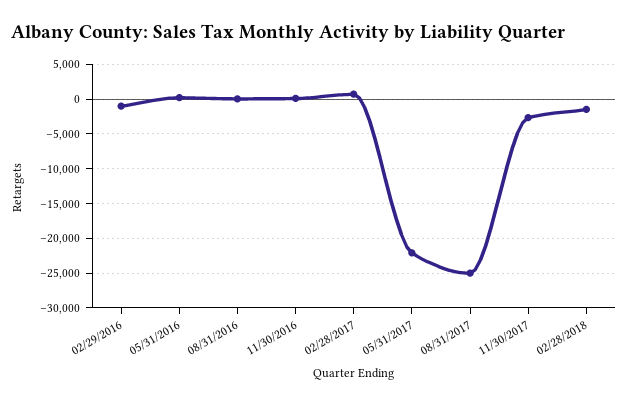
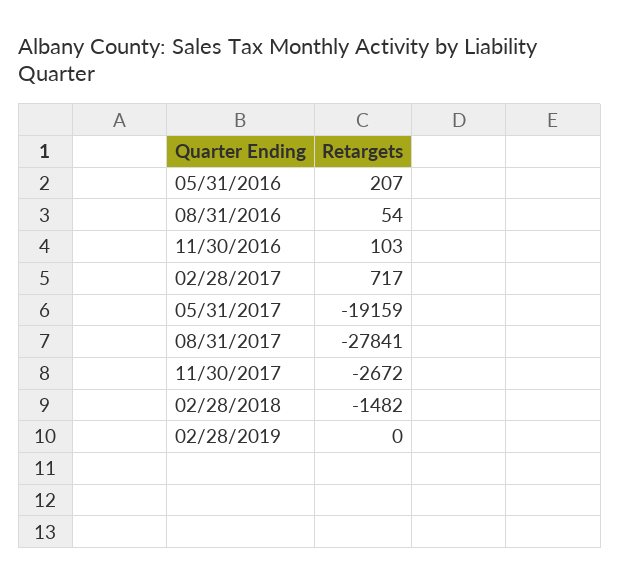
02/29/2016: -1000 -> none
05/31/2017: -22000 -> -19159
08/31/2017: -25000 -> -27841
02/28/2019: none -> 0

